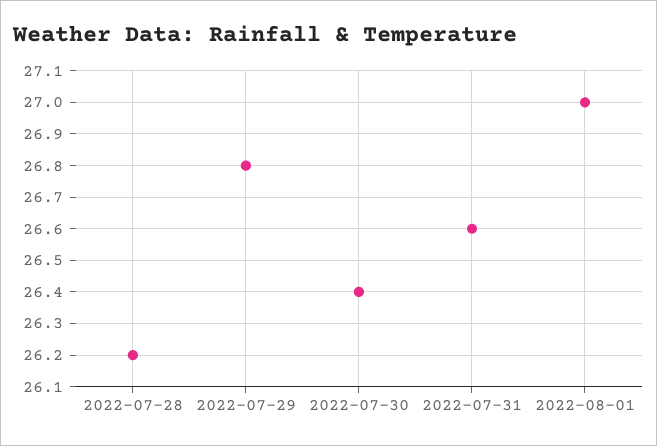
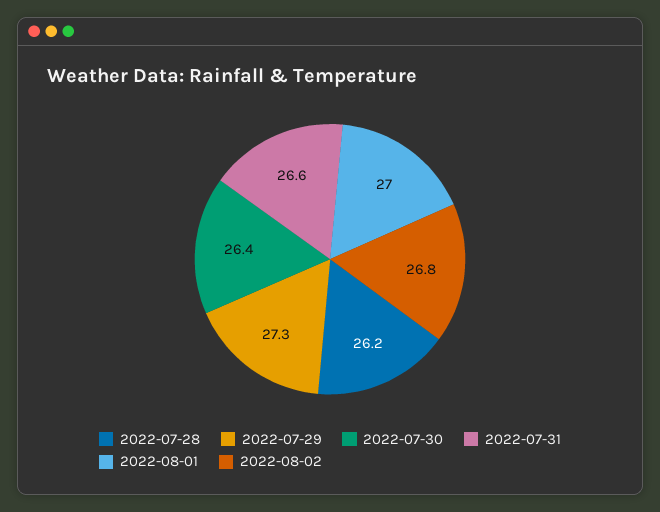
2022-07-29: 26.8 -> 27.3
2022-08-02: none -> 26.8

